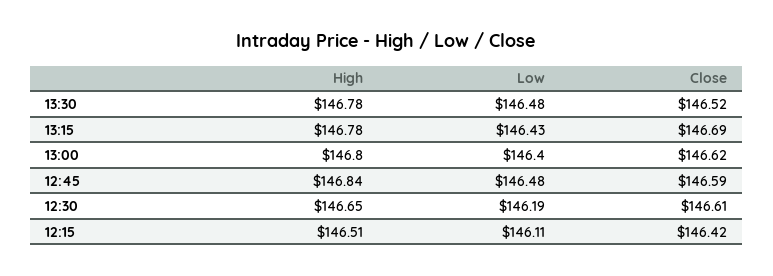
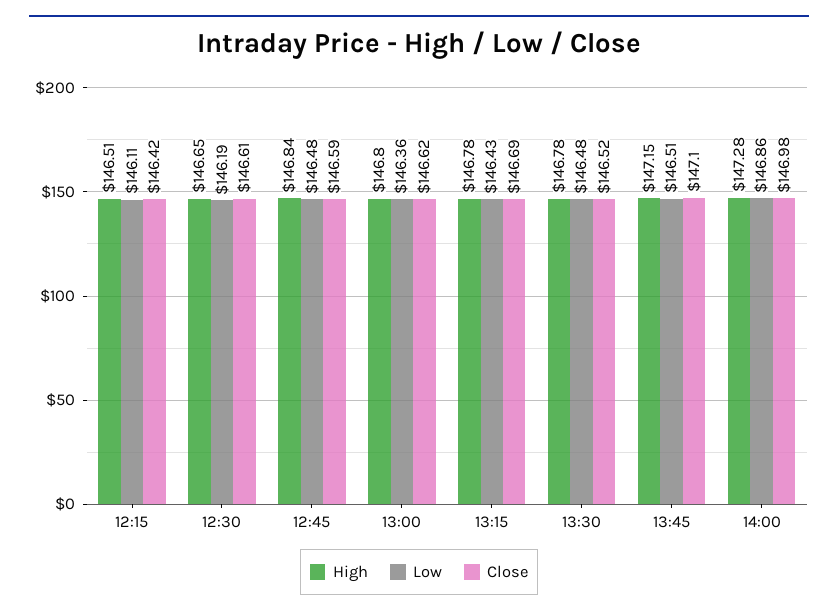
Low, 13:00: 146.4 -> 146.36
High, 13:45: none -> 147.15
Low, 13:45: none -> 146.51
Close, 13:45: none -> 147.1
High, 14:00: none -> 147.28
Low, 14:00: none -> 146.86
Close, 14:00: none -> 146.98

